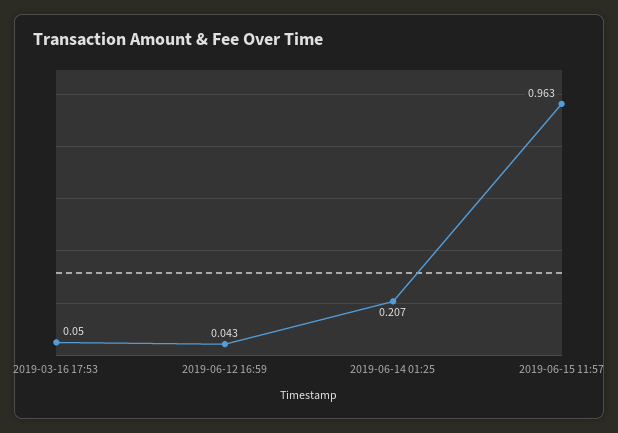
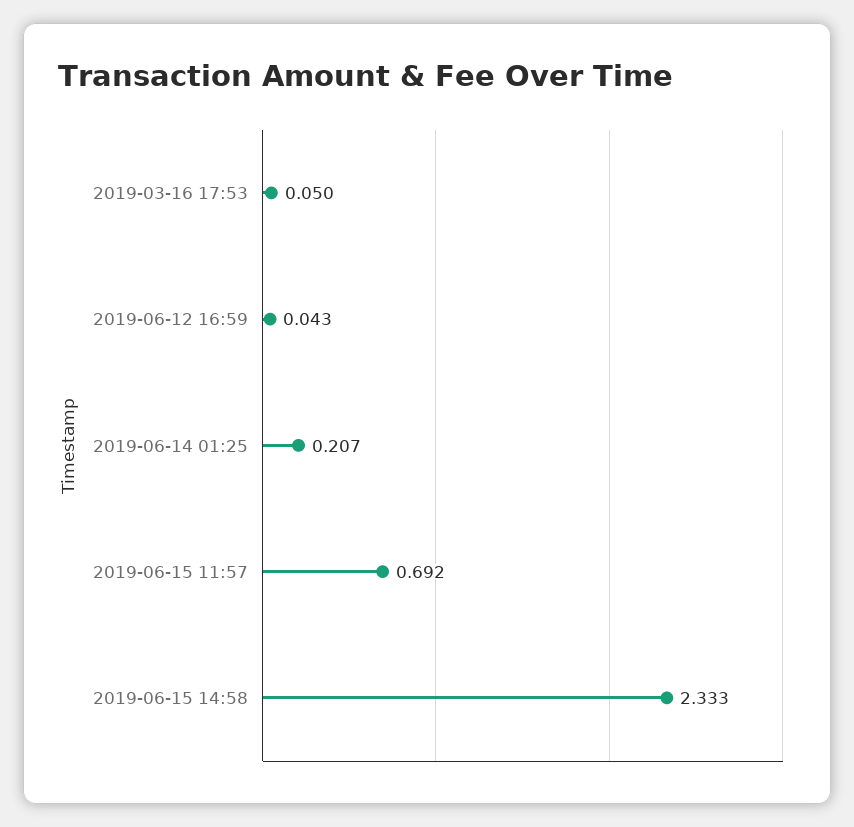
2019-06-15 11:57: 0.963 -> 0.692
2019-06-15 14:58: none -> 2.333

